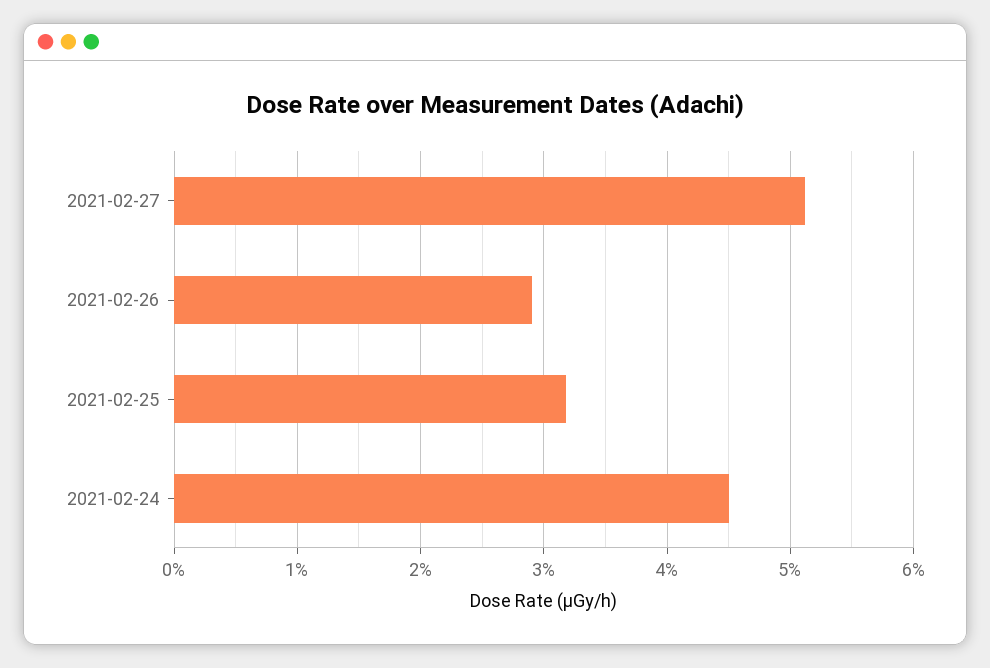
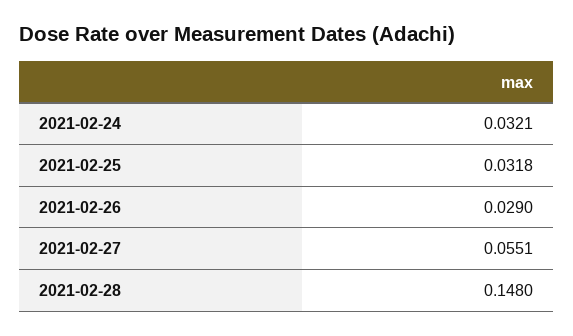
2021-02-27: 0.051 -> 0.0551
2021-02-24: 0.045 -> 0.0321
2021-02-28: none -> 0.148

